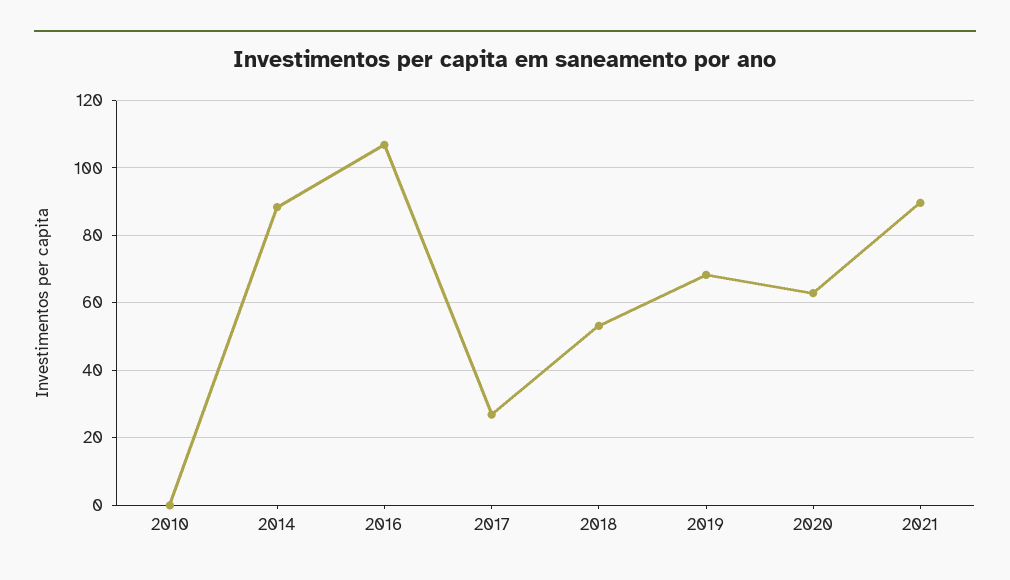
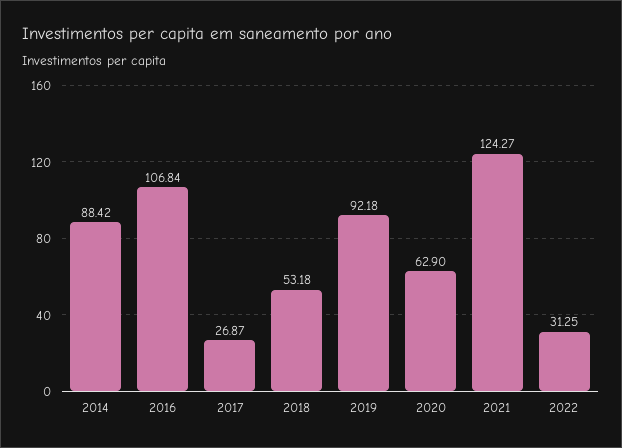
2010: 0 -> none
2019: 68 -> 92.18
2021: 90 -> 124.27
2022: none -> 31.25

